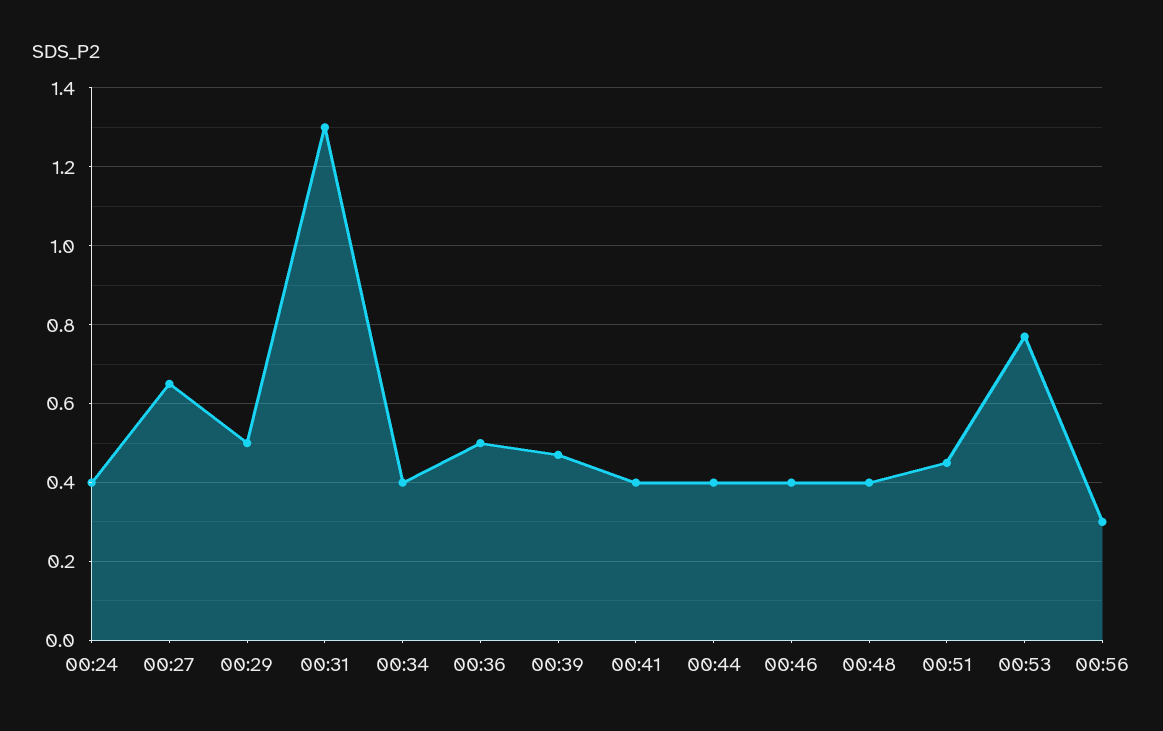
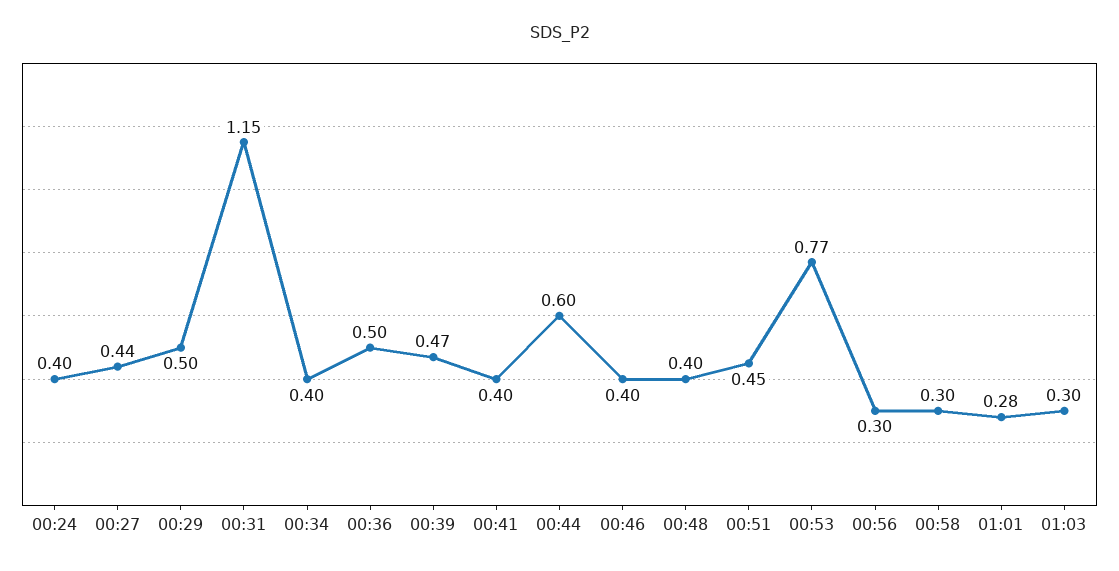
00:27: 0.65 -> 0.44
00:31: 1.3 -> 1.15
00:44: 0.4 -> 0.6
00:58: none -> 0.3
01:01: none -> 0.28
01:03: none -> 0.3

